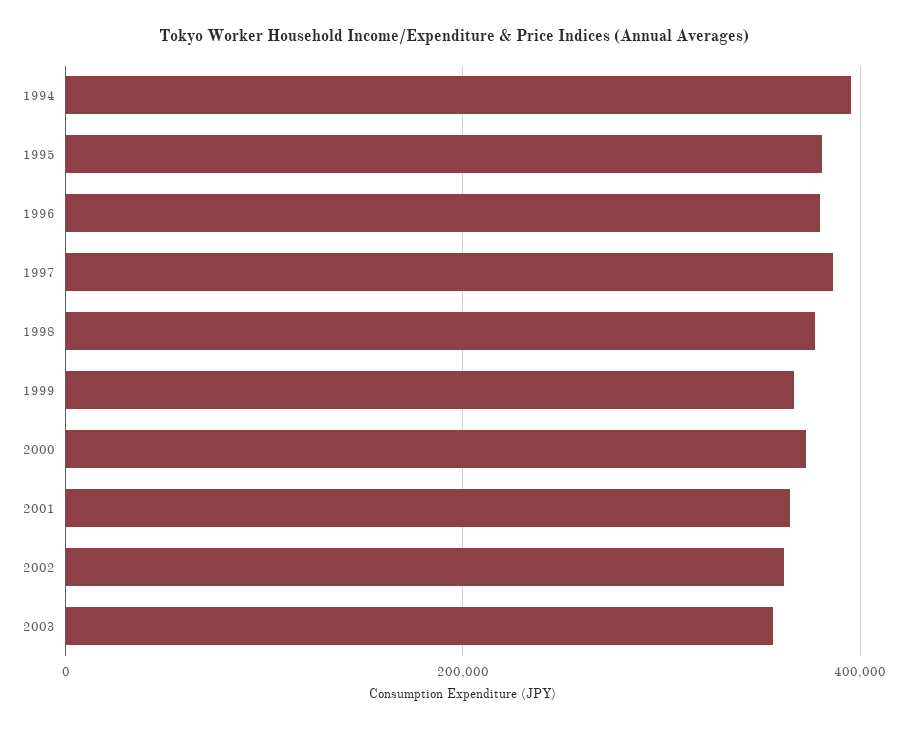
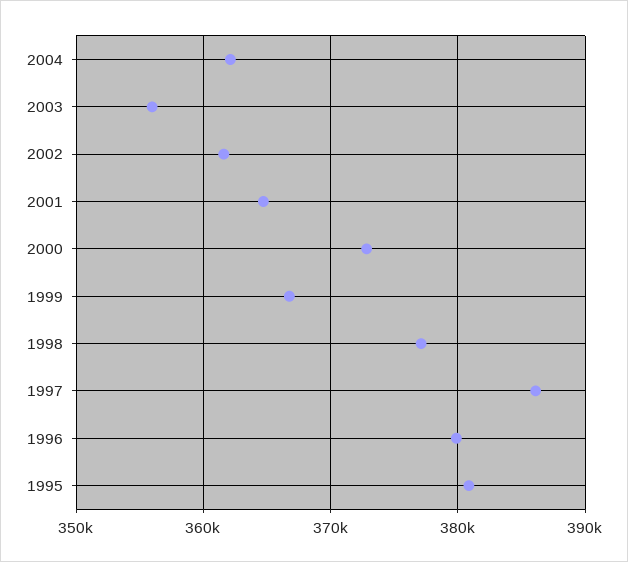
1994: 400000 -> none
2004: none -> 362000

